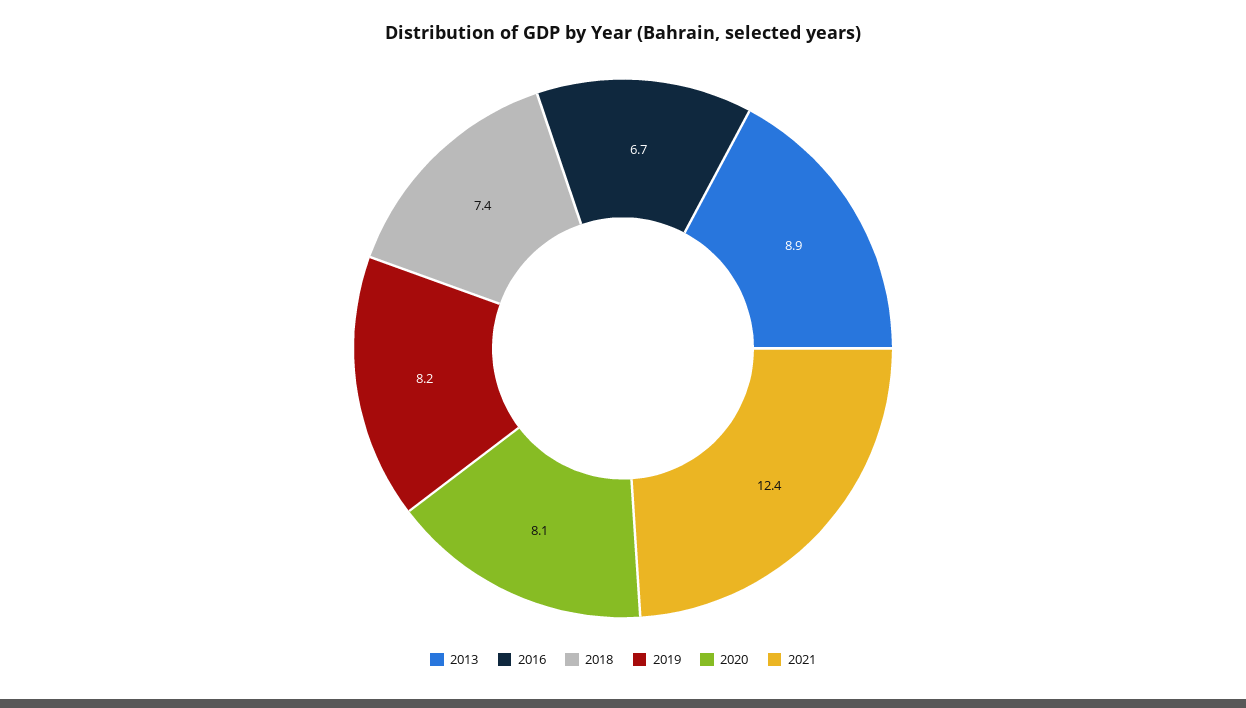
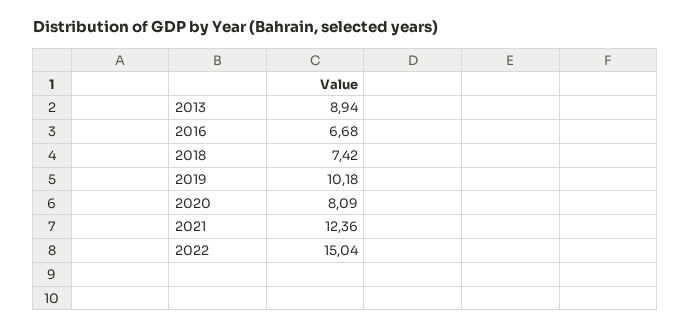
2019: 8.2 -> 10.18
2022: none -> 15.04

